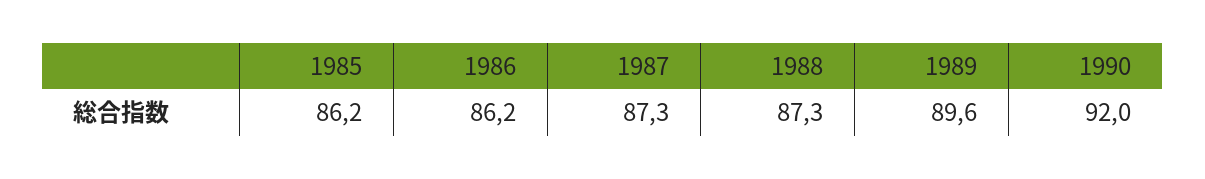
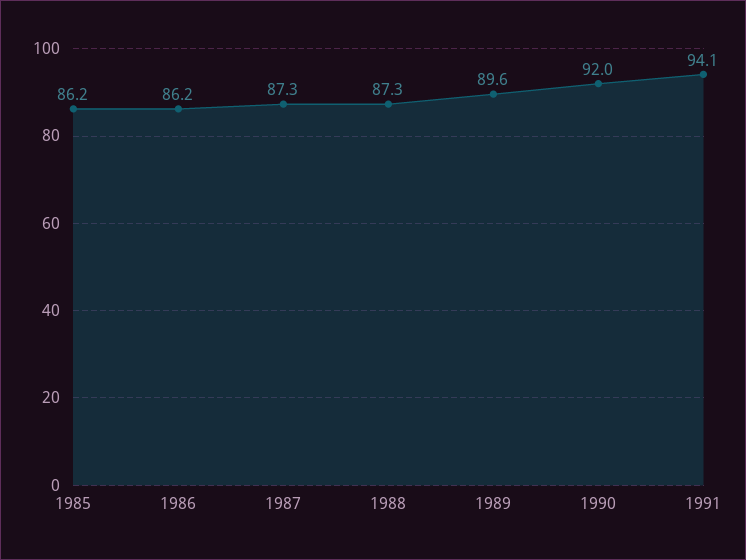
1991: none -> 94.1

